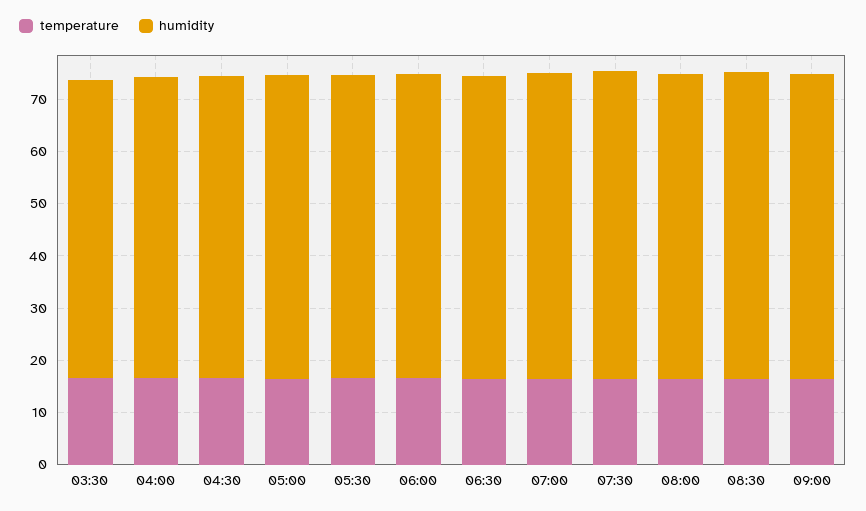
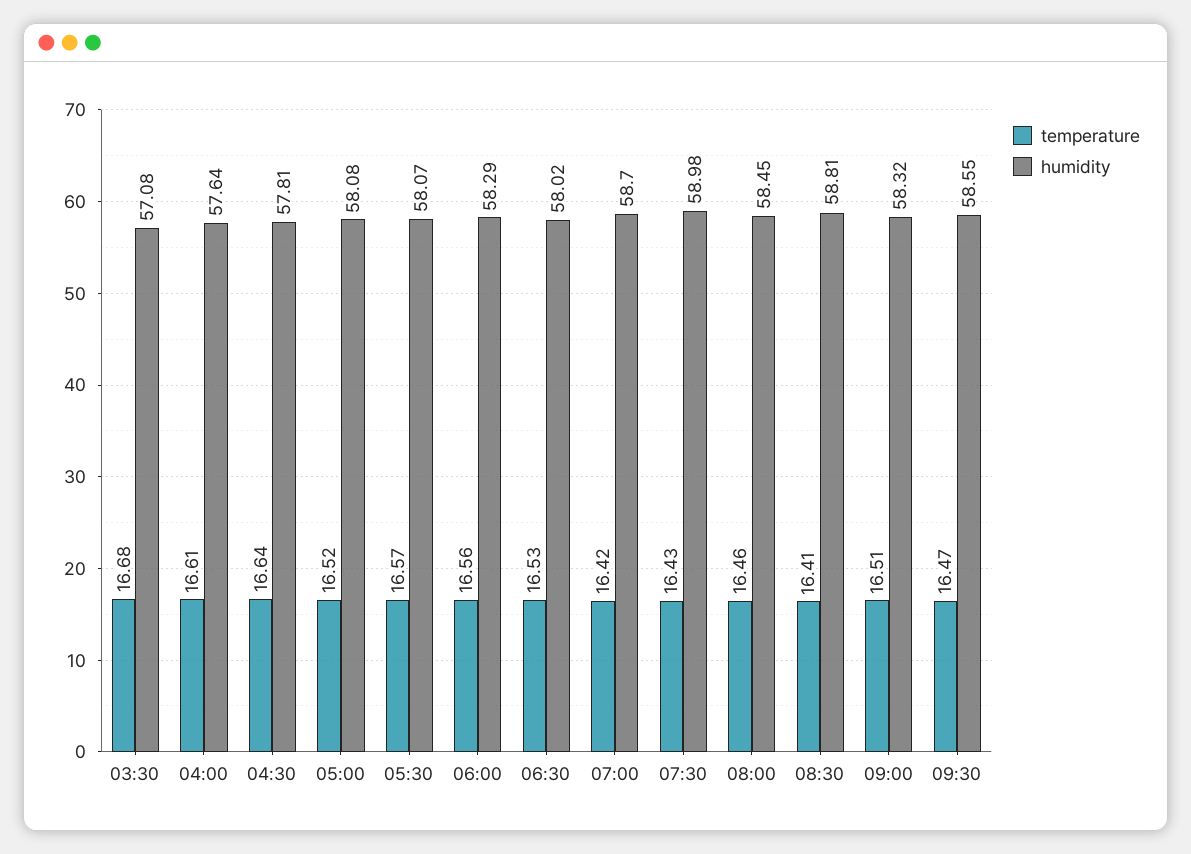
temperature, 09:30: none -> 16.47
humidity, 09:30: none -> 58.55

